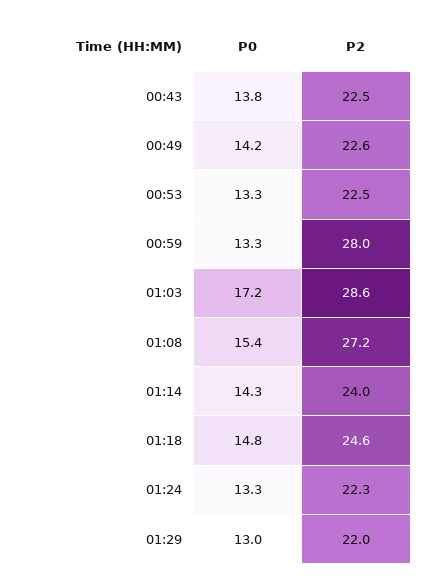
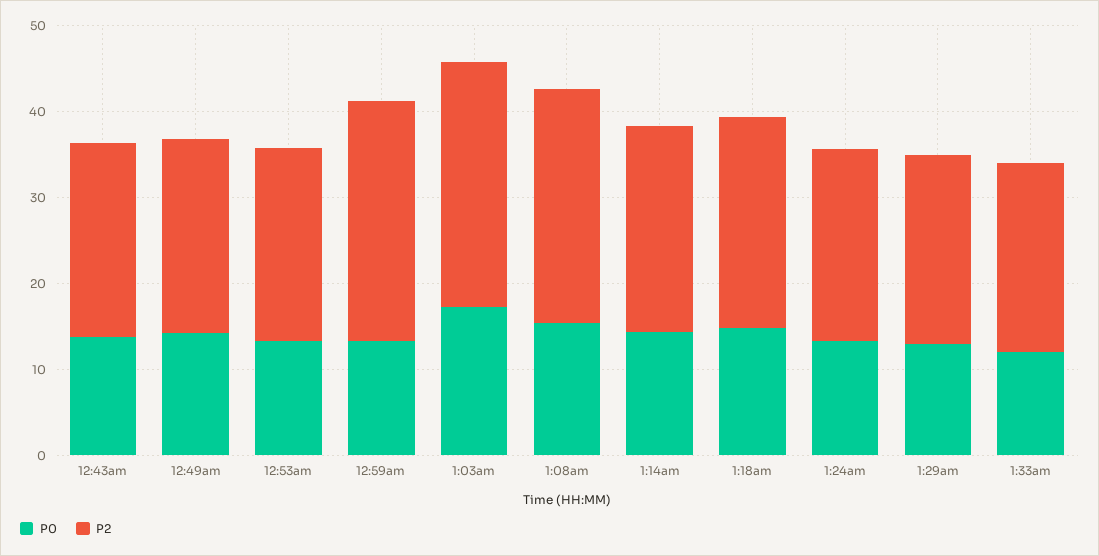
P0, 1:33am: none -> 12
P2, 1:33am: none -> 22

